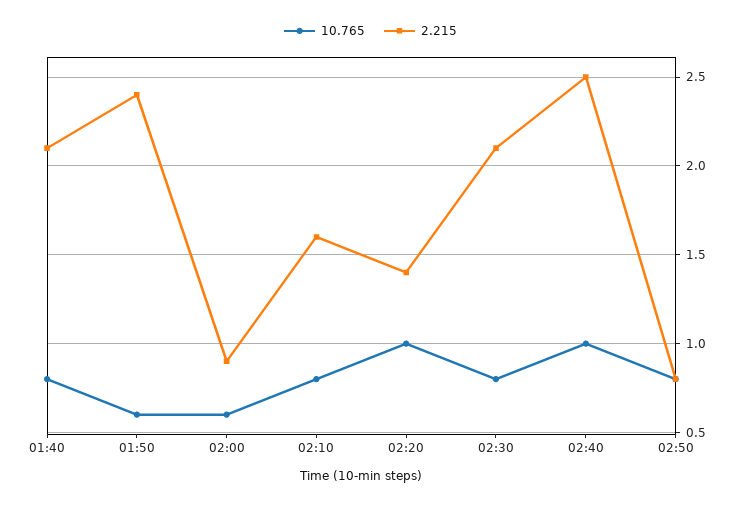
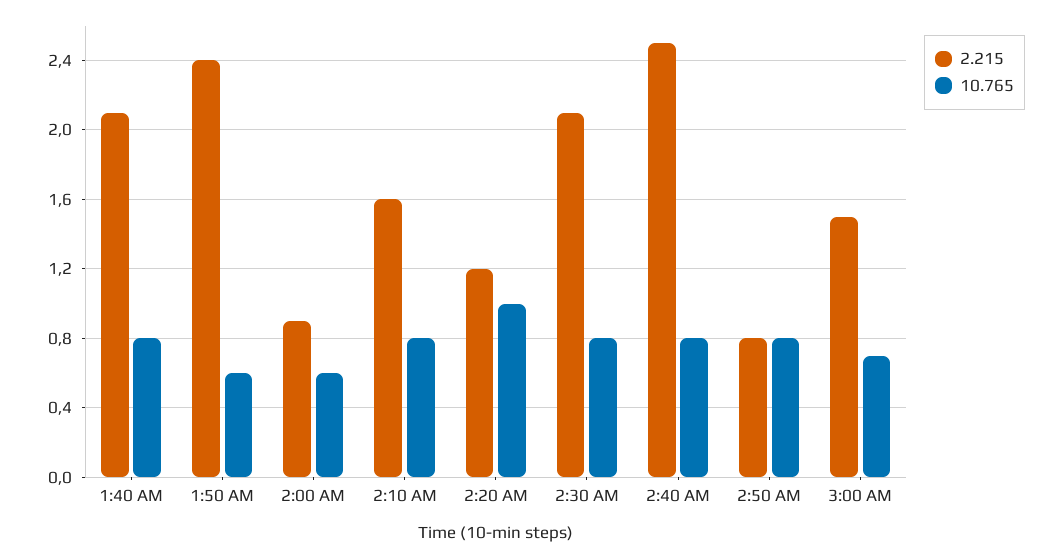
2.215, 02:20: 1.4 -> 1.2
10.765, 02:40: 1 -> 0.8
2.215, 3:00 AM: none -> 1.5
10.765, 3:00 AM: none -> 0.7

